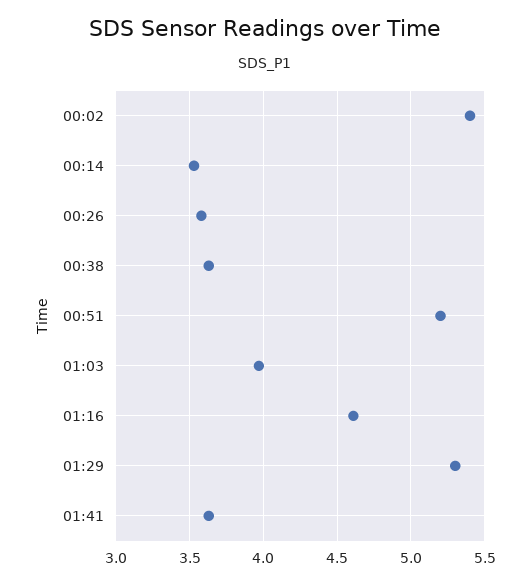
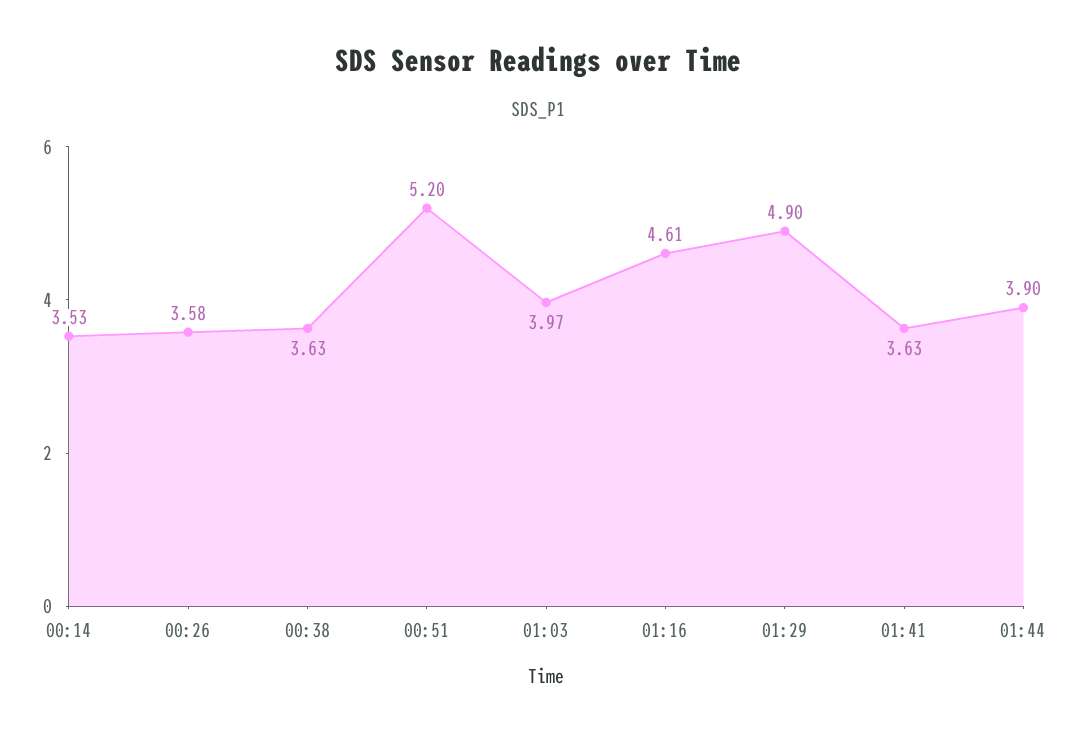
00:02: 5.4 -> none
01:29: 5.3 -> 4.9
01:44: none -> 3.9

